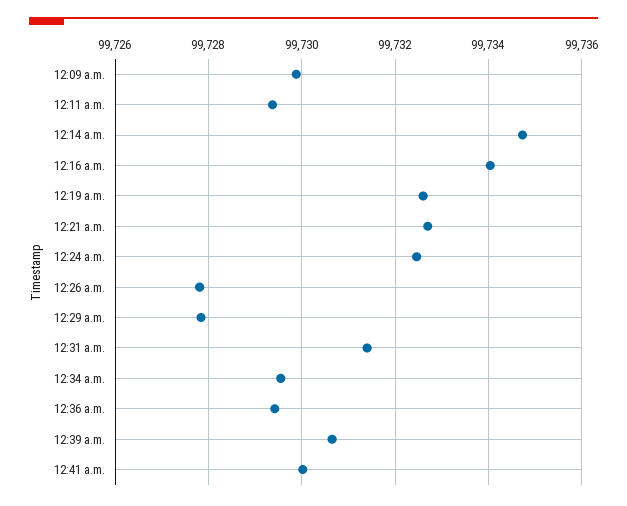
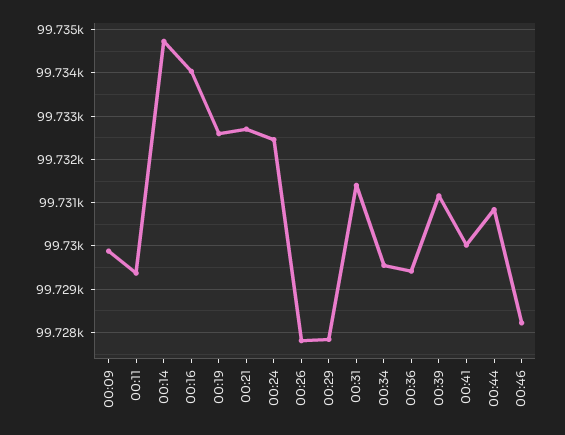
12:39 a.m.: 99730.6 -> 99731.2
00:44: none -> 99730.8
00:46: none -> 99728.2

